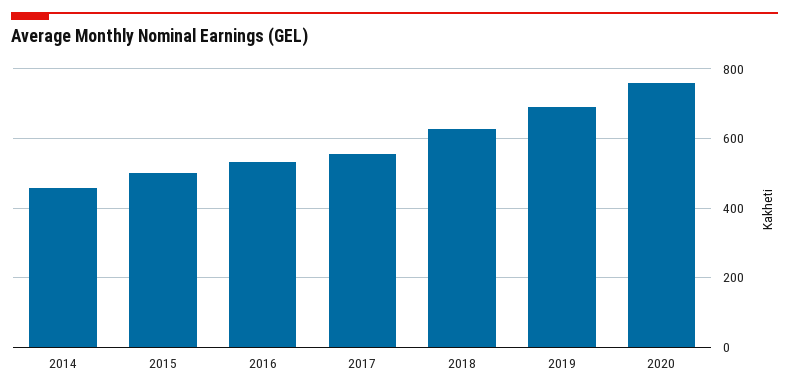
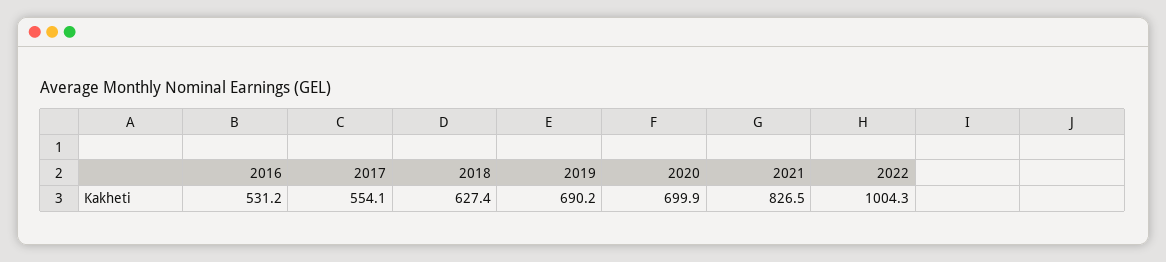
2014: 460 -> none
2015: 500 -> none
2020: 760 -> 699.9
2021: none -> 826.5
2022: none -> 1004.3

